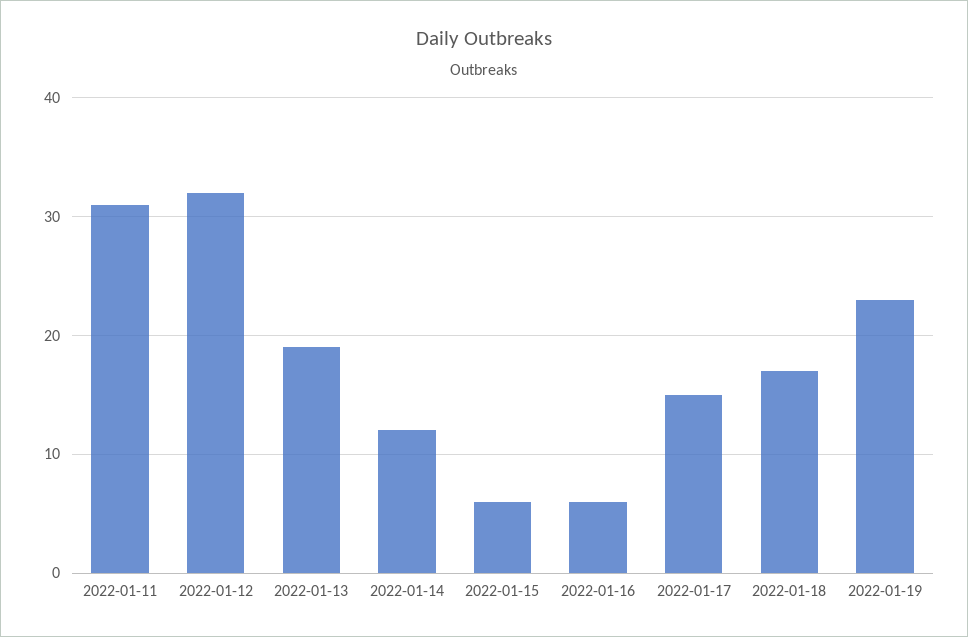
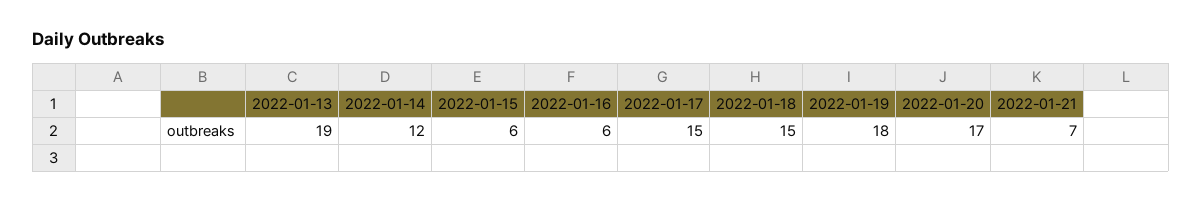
2022-01-11: 31 -> none
2022-01-12: 32 -> none
2022-01-18: 17 -> 15
2022-01-19: 23 -> 18
2022-01-20: none -> 17
2022-01-21: none -> 7

